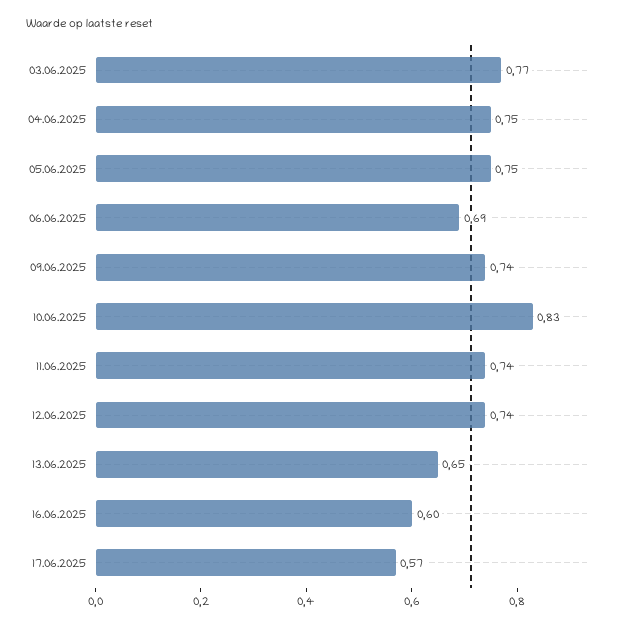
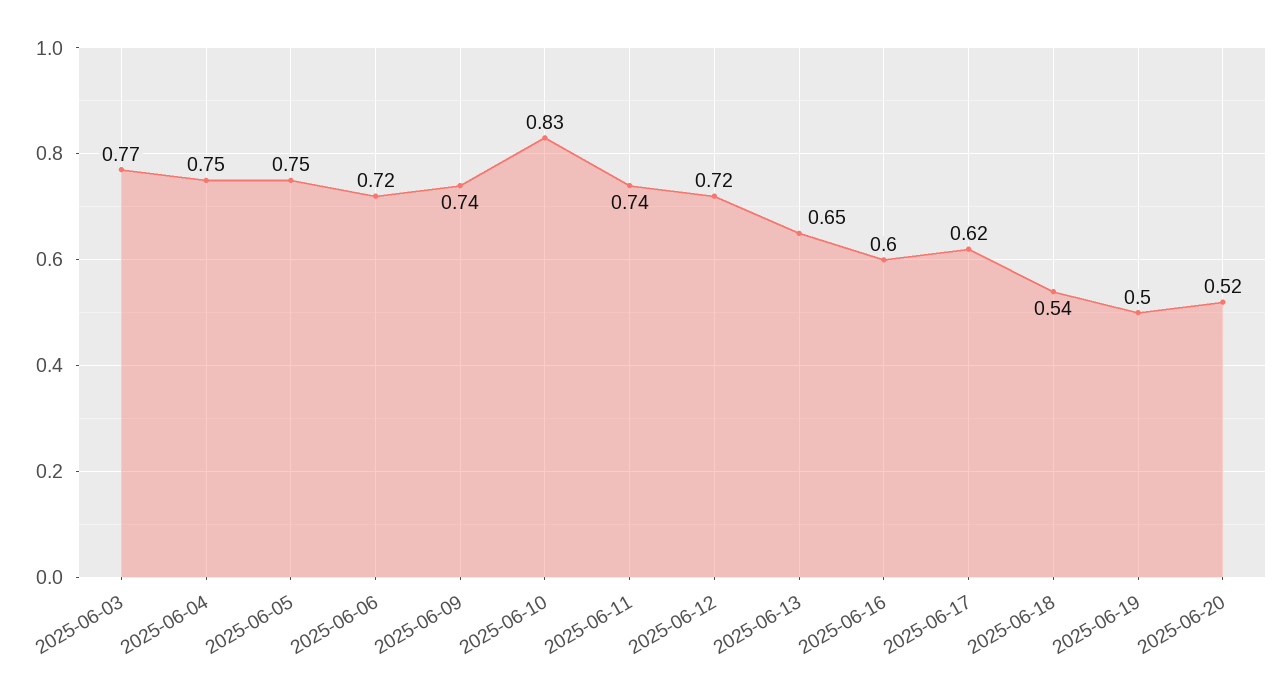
06.06.2025: 0.69 -> 0.72
12.06.2025: 0.74 -> 0.72
17.06.2025: 0.57 -> 0.62
2025-06-18: none -> 0.54
2025-06-19: none -> 0.5
2025-06-20: none -> 0.52

